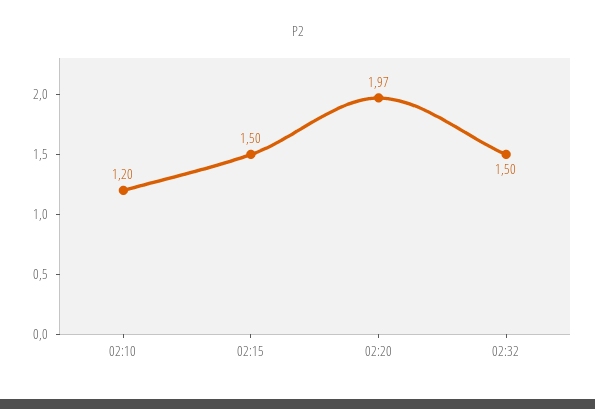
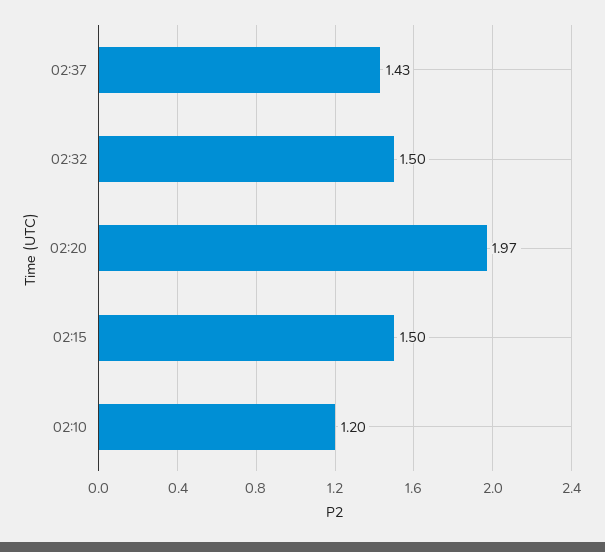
02:37: none -> 1.43

